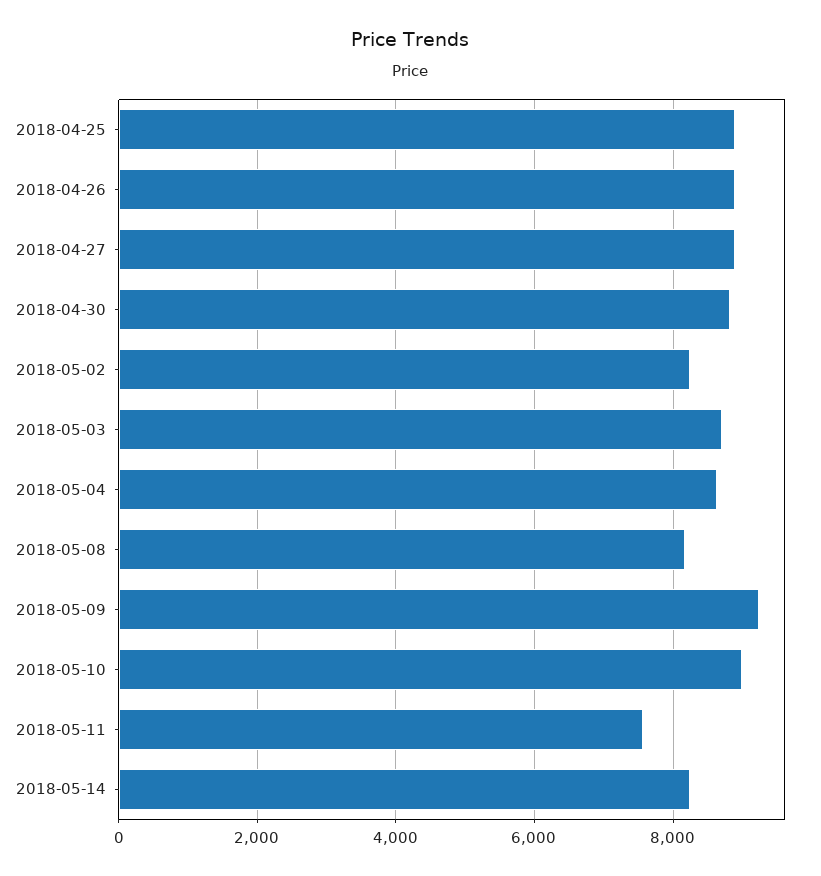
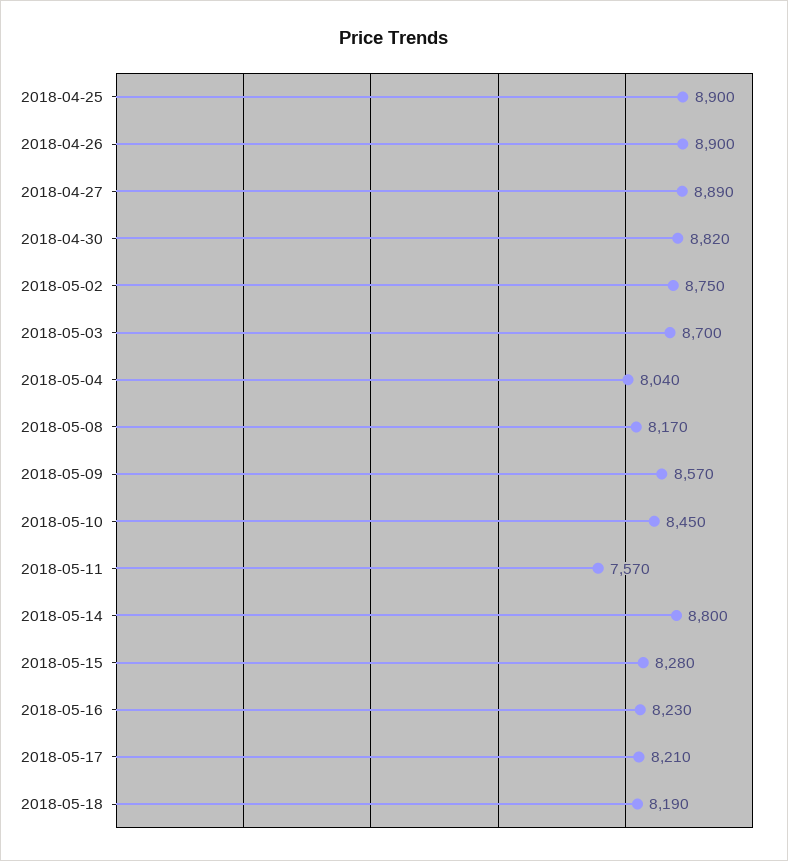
2018-05-02: 8200 -> 8750
2018-05-04: 8600 -> 8040
2018-05-09: 9200 -> 8570
2018-05-10: 9000 -> 8450
2018-05-14: 8200 -> 8800
2018-05-15: none -> 8280
2018-05-16: none -> 8230
2018-05-17: none -> 8210
2018-05-18: none -> 8190

